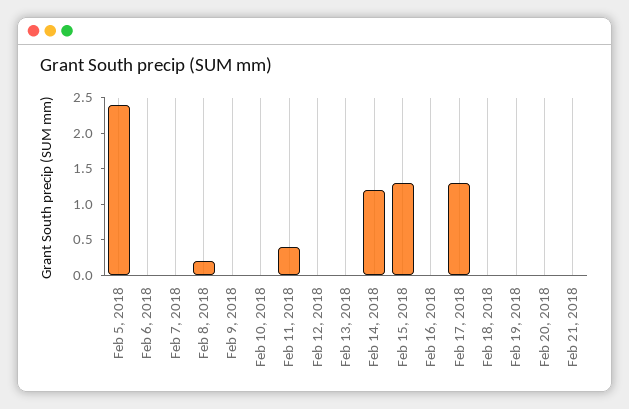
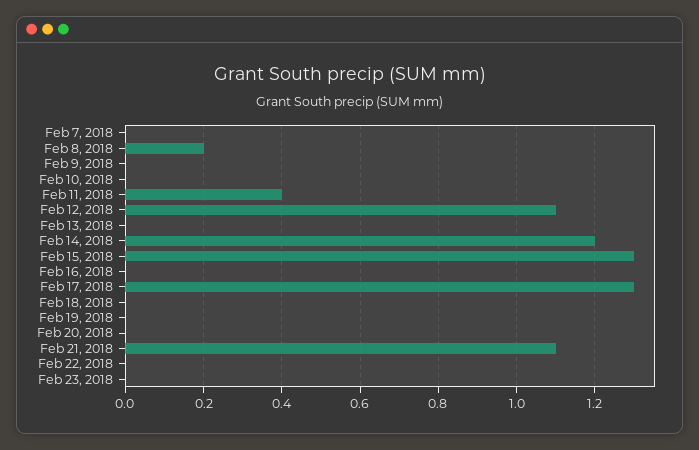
Feb 5, 2018: 2.5 -> none
Feb 6, 2018: 0 -> none
Feb 12, 2018: 0 -> 1.1
Feb 21, 2018: 0 -> 1.1
Feb 22, 2018: none -> 0
Feb 23, 2018: none -> 0

